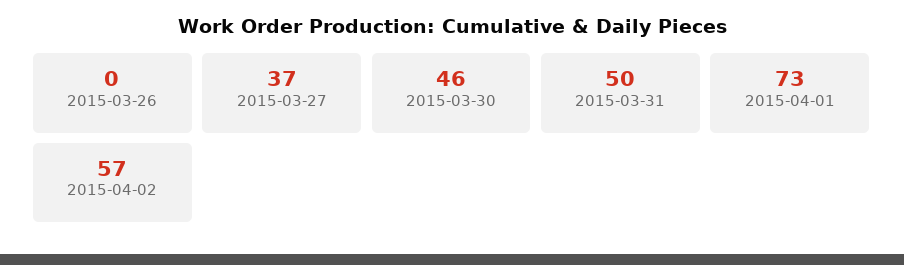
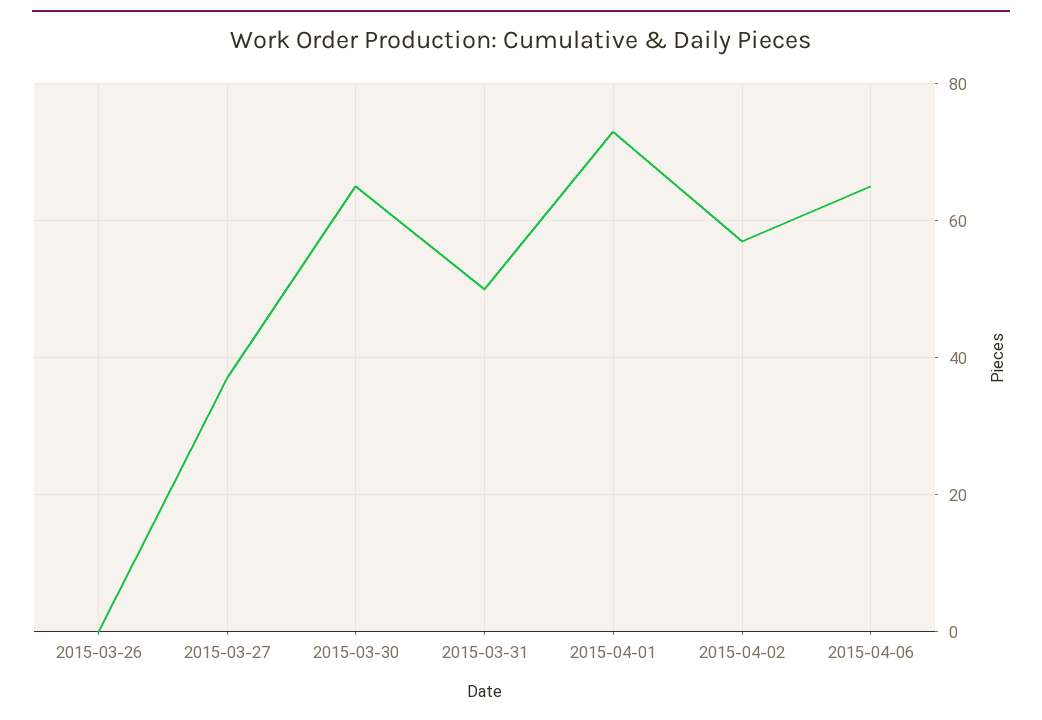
2015-03-30: 46 -> 65
2015-04-06: none -> 65

